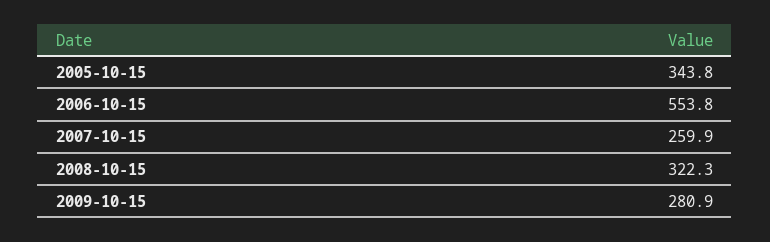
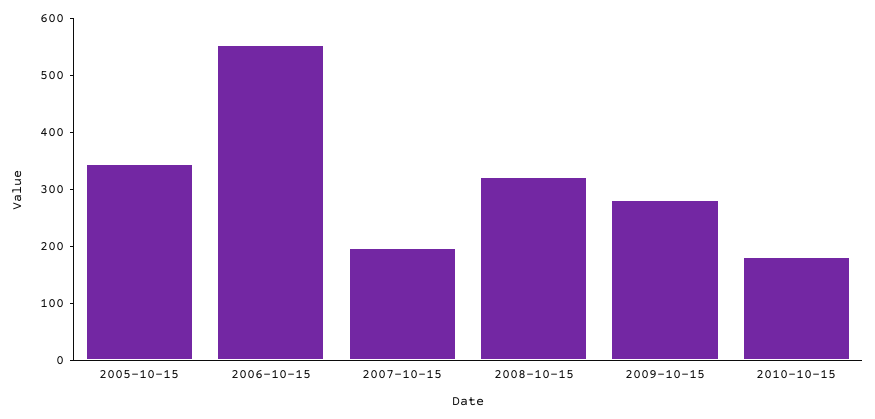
2007-10-15: 259.9 -> 200
2010-10-15: none -> 180

